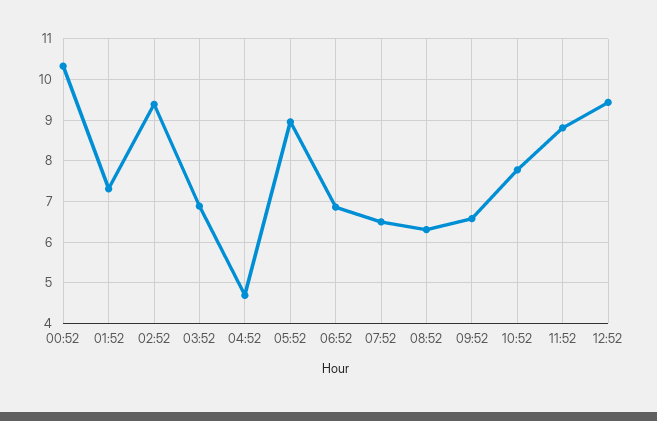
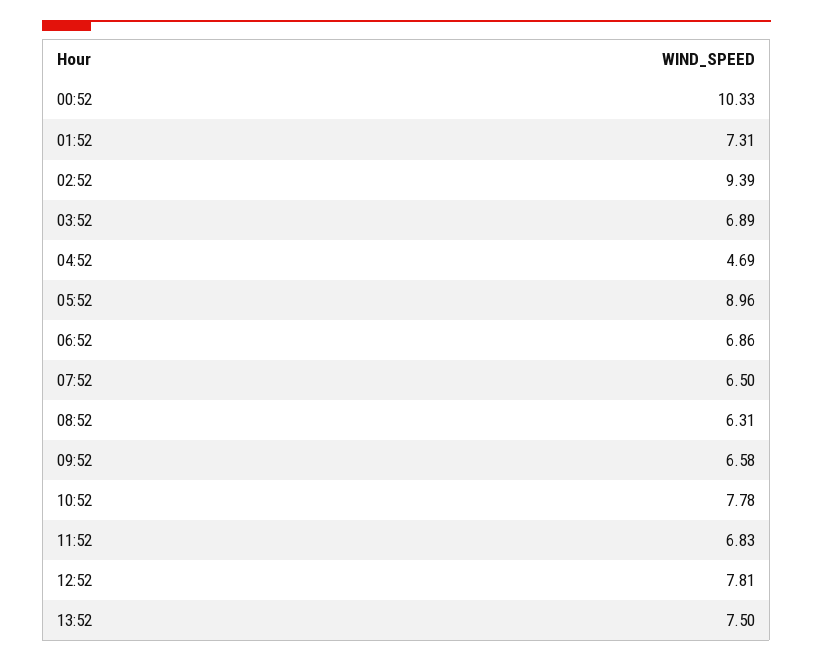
11:52: 8.8 -> 6.83
12:52: 9.4 -> 7.81
13:52: none -> 7.5

